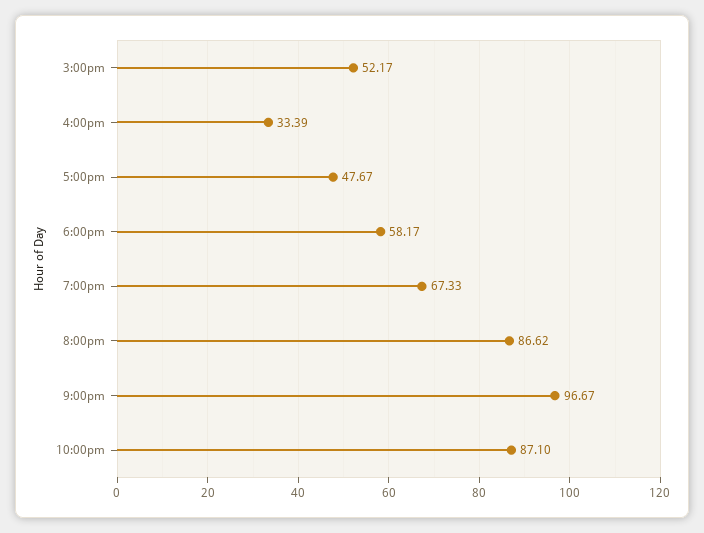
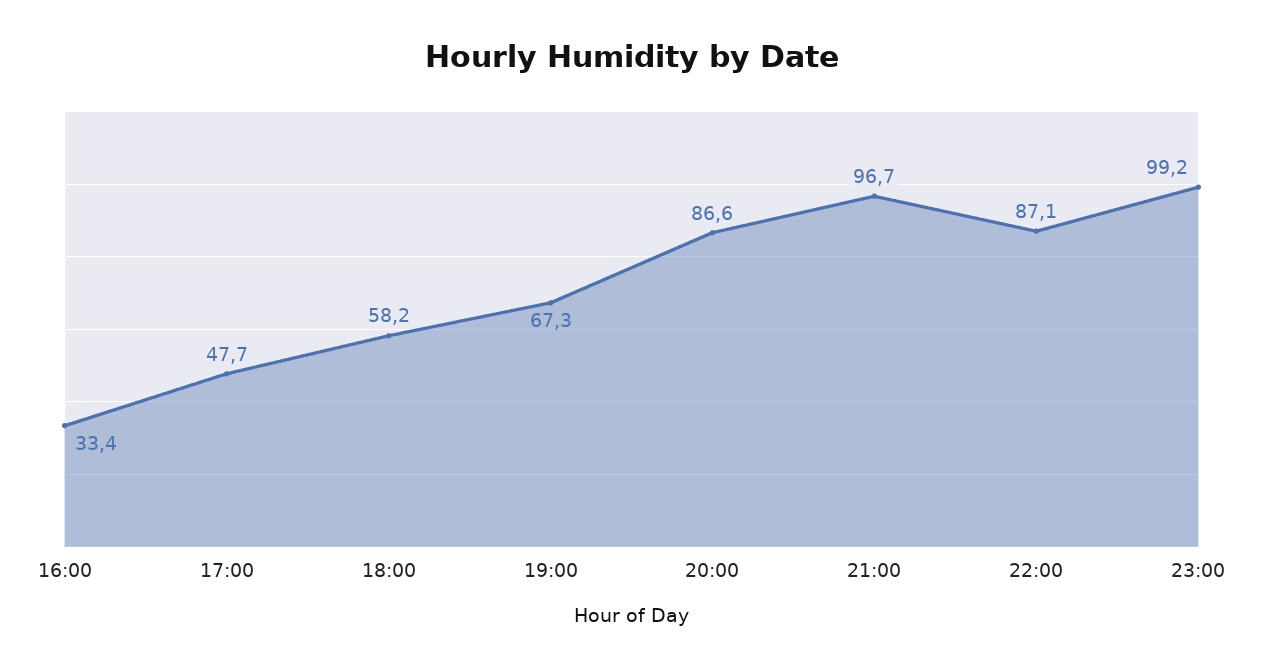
3:00pm: 52.17 -> none
23:00: none -> 99.2

